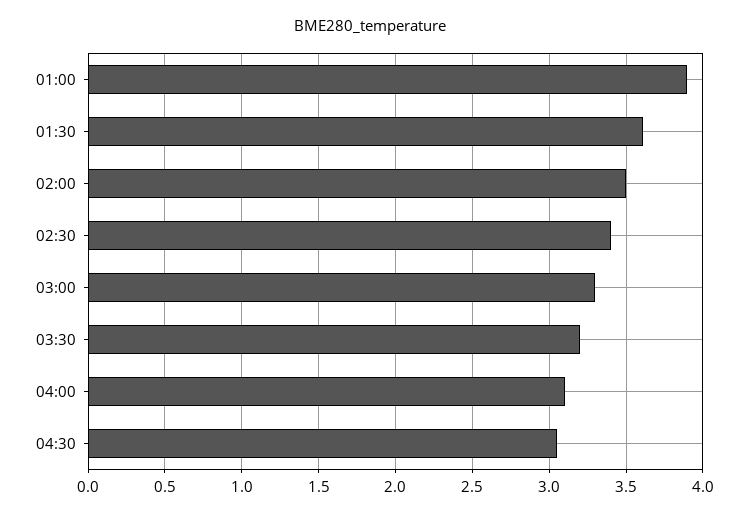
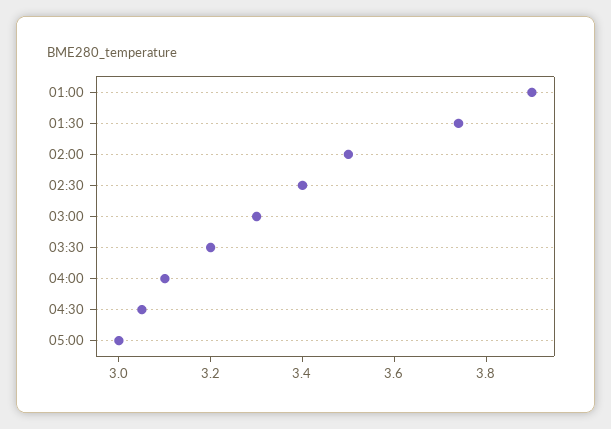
01:30: 3.6 -> 3.75
05:00: none -> 3

